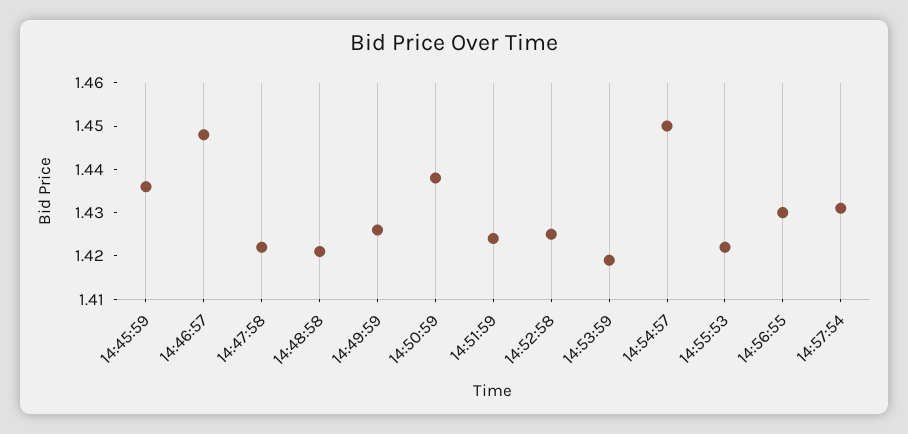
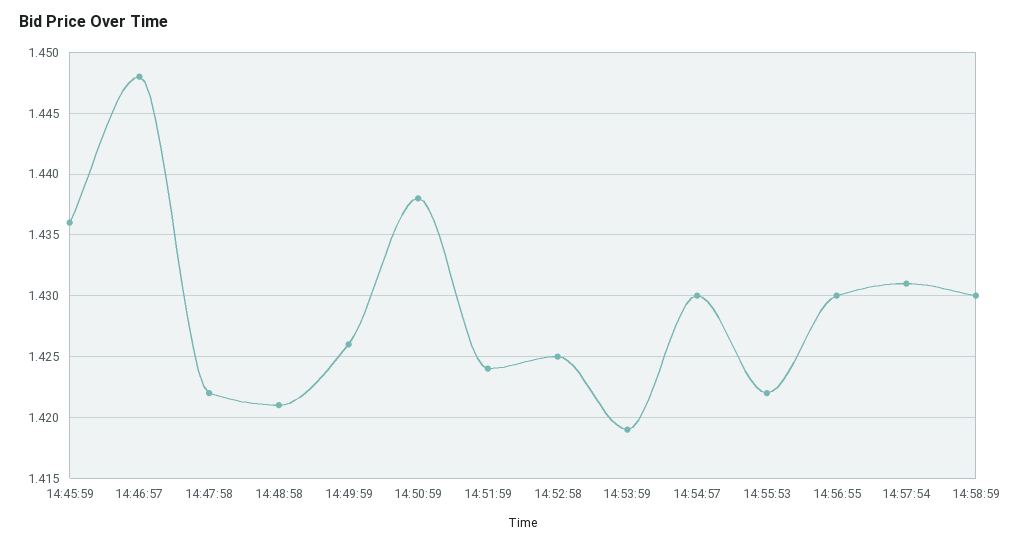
14:54:57: 1.45 -> 1.43
14:58:59: none -> 1.43

